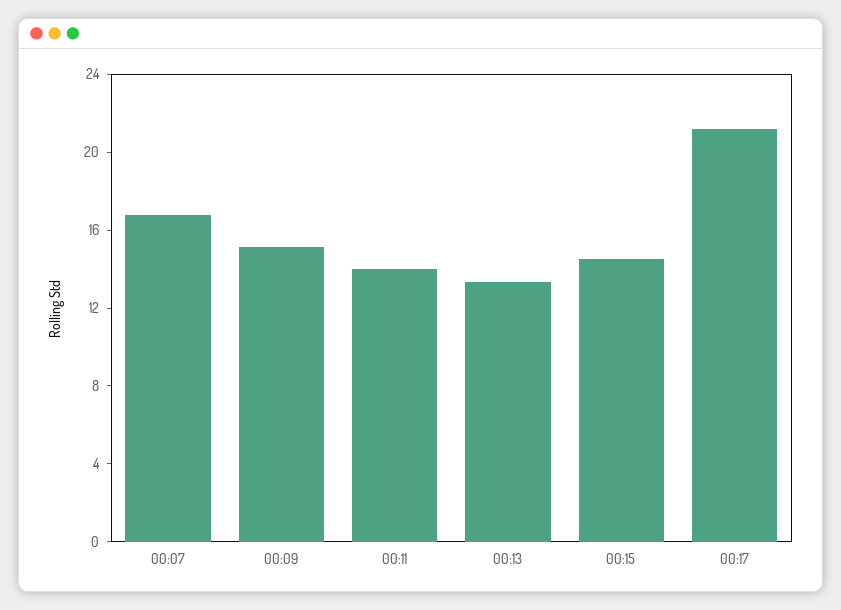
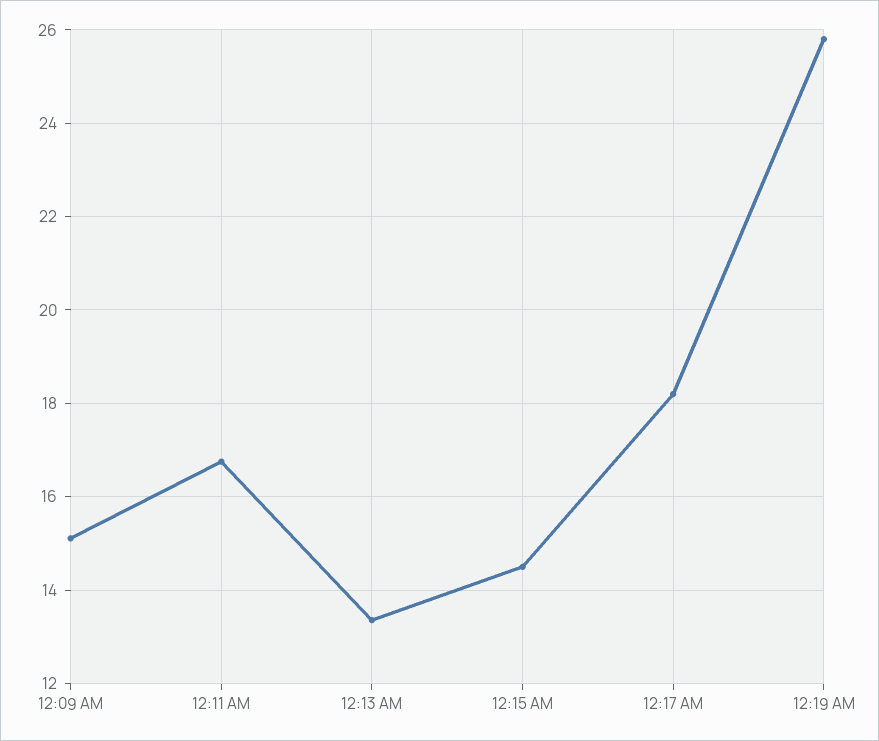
00:07: 17 -> none
00:11: 14 -> 16.8
00:17: 21 -> 18.2
12:19 AM: none -> 25.8

